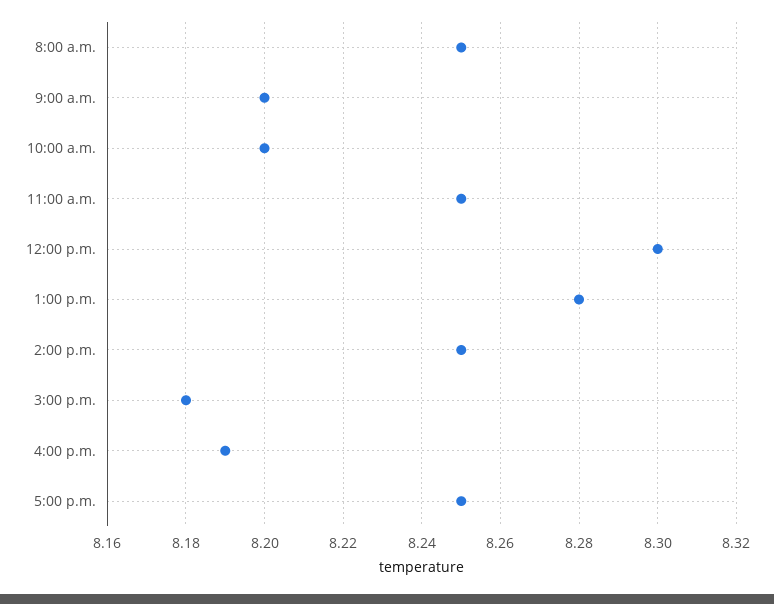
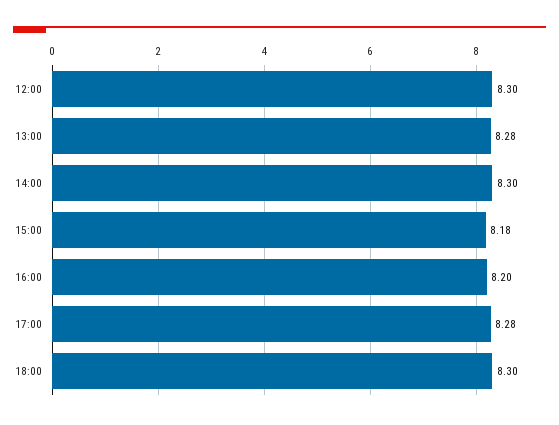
8:00 a.m.: 8.25 -> none
9:00 a.m.: 8.2 -> none
10:00 a.m.: 8.2 -> none
11:00 a.m.: 8.25 -> none
2:00 p.m.: 8.25 -> 8.3
4:00 p.m.: 8.19 -> 8.2
5:00 p.m.: 8.25 -> 8.28
18:00: none -> 8.3

